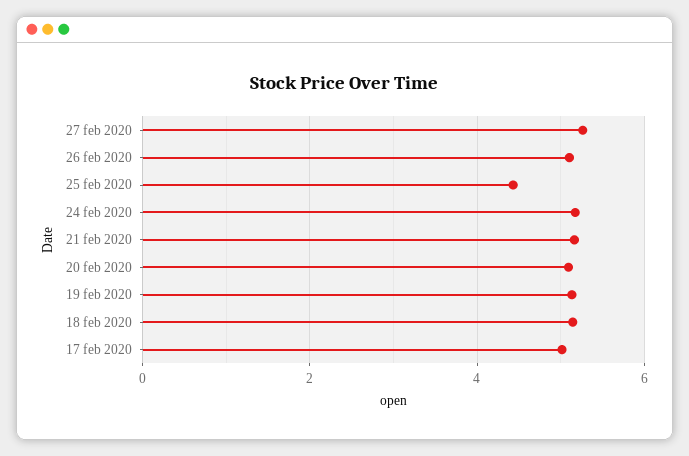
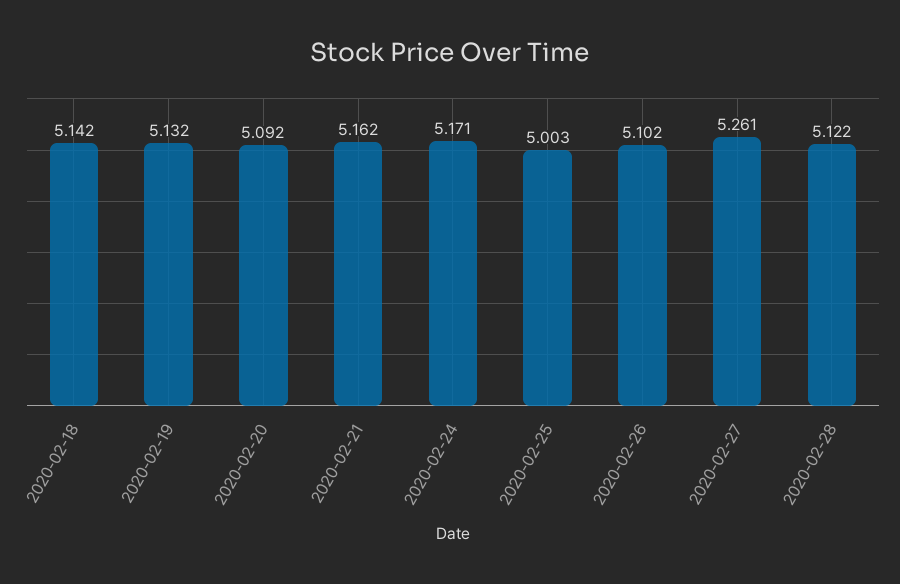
25 feb 2020: 4.4 -> 5.003
17 feb 2020: 5 -> none
2020-02-28: none -> 5.122

